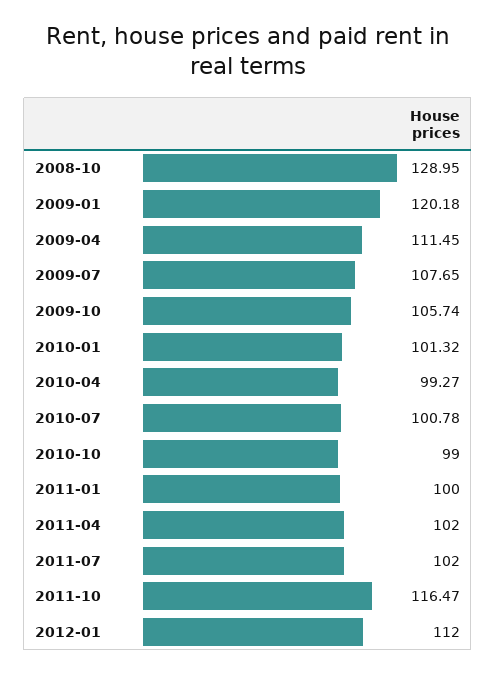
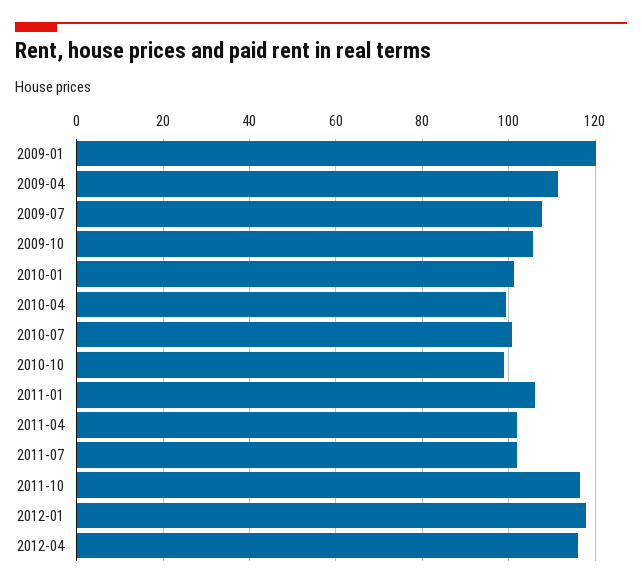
2008-10: 128.95 -> none
2011-01: 100 -> 106
2012-01: 112 -> 118
2012-04: none -> 116

